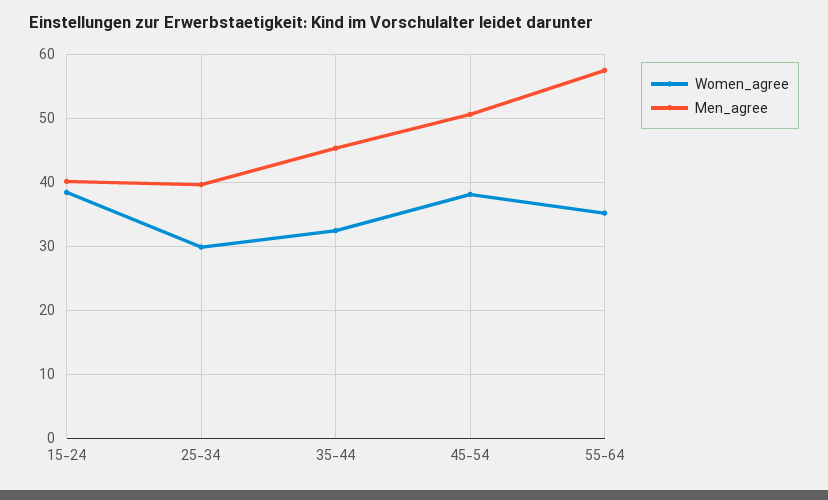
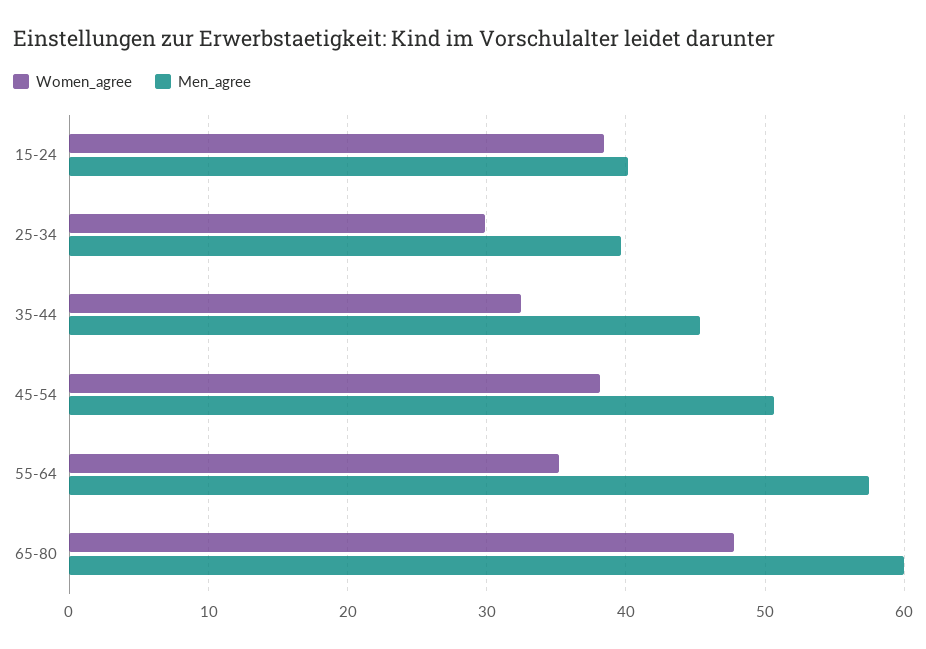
Women_agree, 65-80: none -> 48
Men_agree, 65-80: none -> 60

